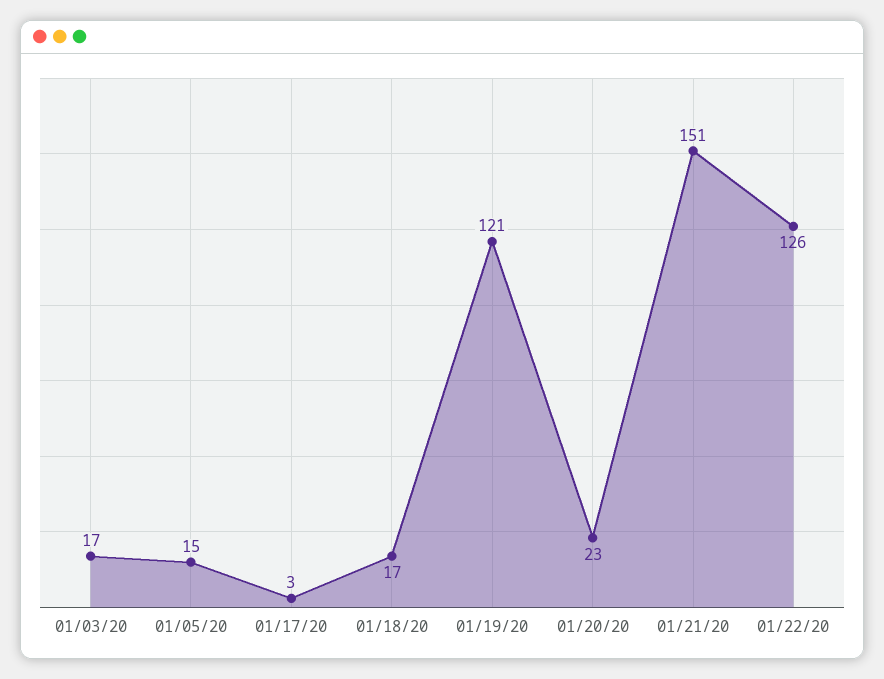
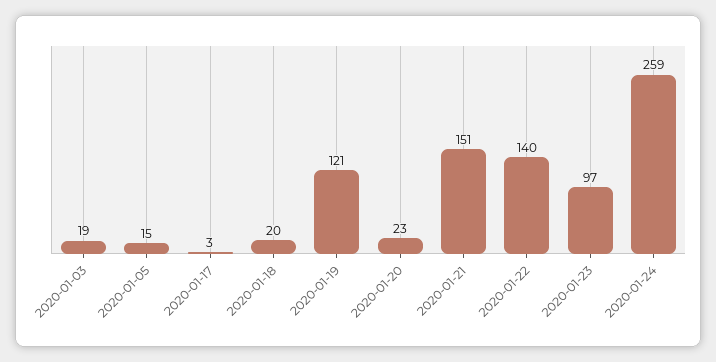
01/03/20: 17 -> 19
01/18/20: 17 -> 20
01/22/20: 126 -> 140
2020-01-23: none -> 97
2020-01-24: none -> 259

